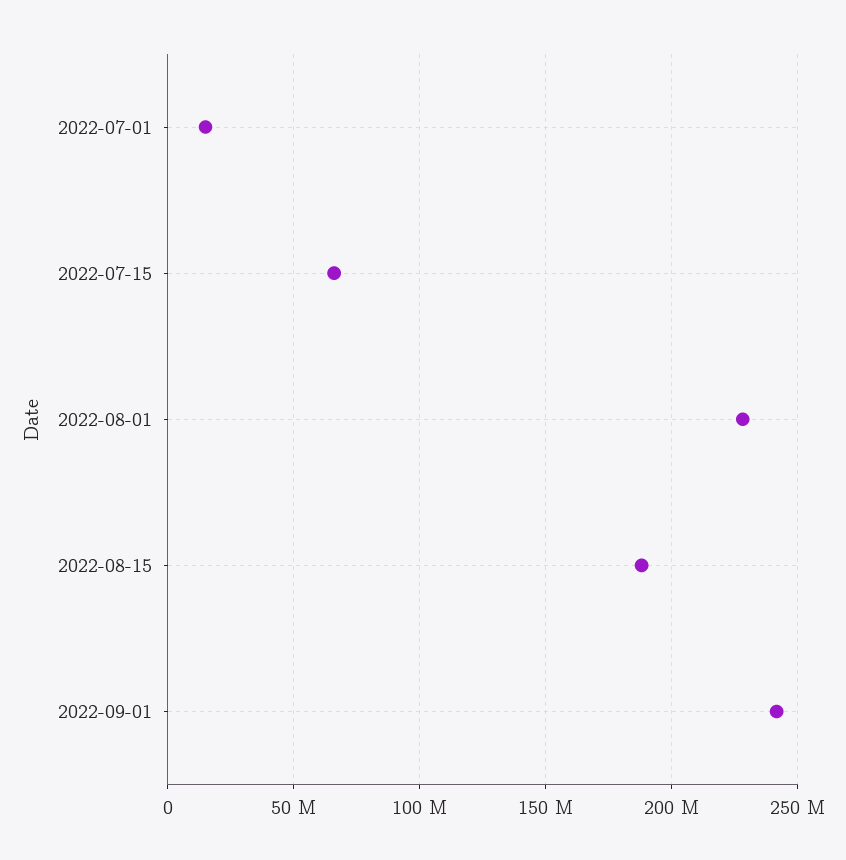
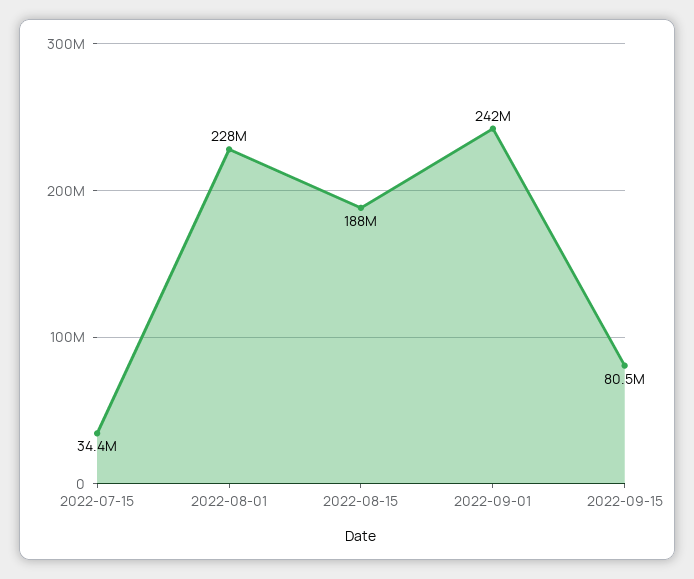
2022-07-01: 15000000 -> none
2022-07-15: 65000000 -> 34400000
2022-09-15: none -> 80500000

